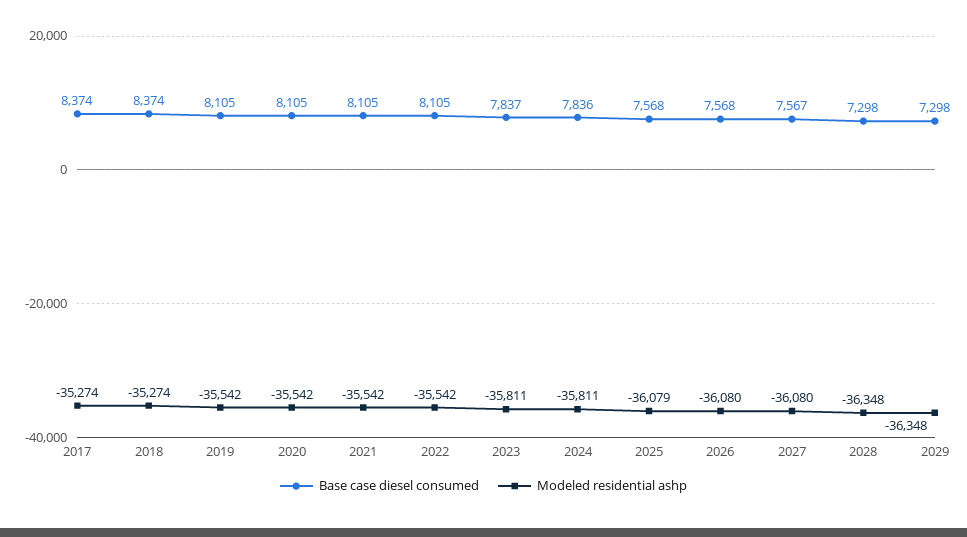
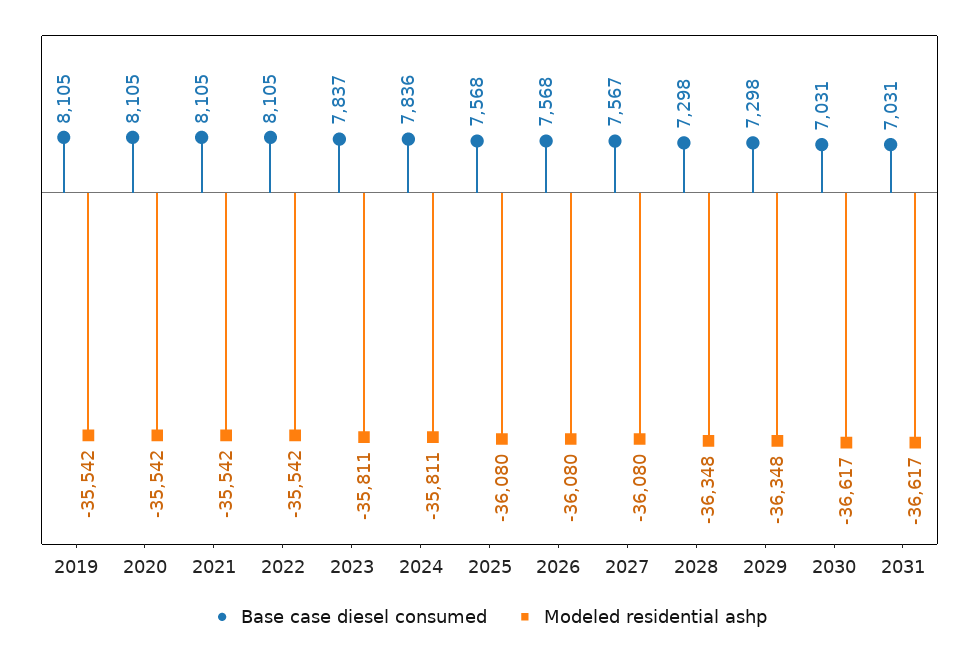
Base case diesel consumed, 2017: 8374 -> none
Modeled residential ashp, 2017: -35274 -> none
Base case diesel consumed, 2018: 8374 -> none
Modeled residential ashp, 2018: -35274 -> none
Modeled residential ashp, 2025: -36079 -> -36080
Base case diesel consumed, 2030: none -> 7031
Modeled residential ashp, 2030: none -> -36617
Base case diesel consumed, 2031: none -> 7031
Modeled residential ashp, 2031: none -> -36617

